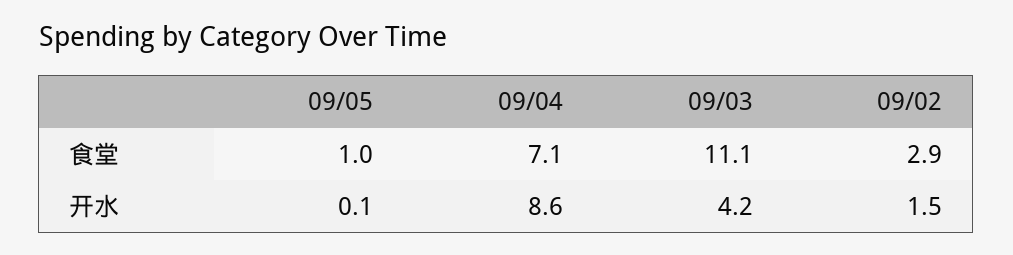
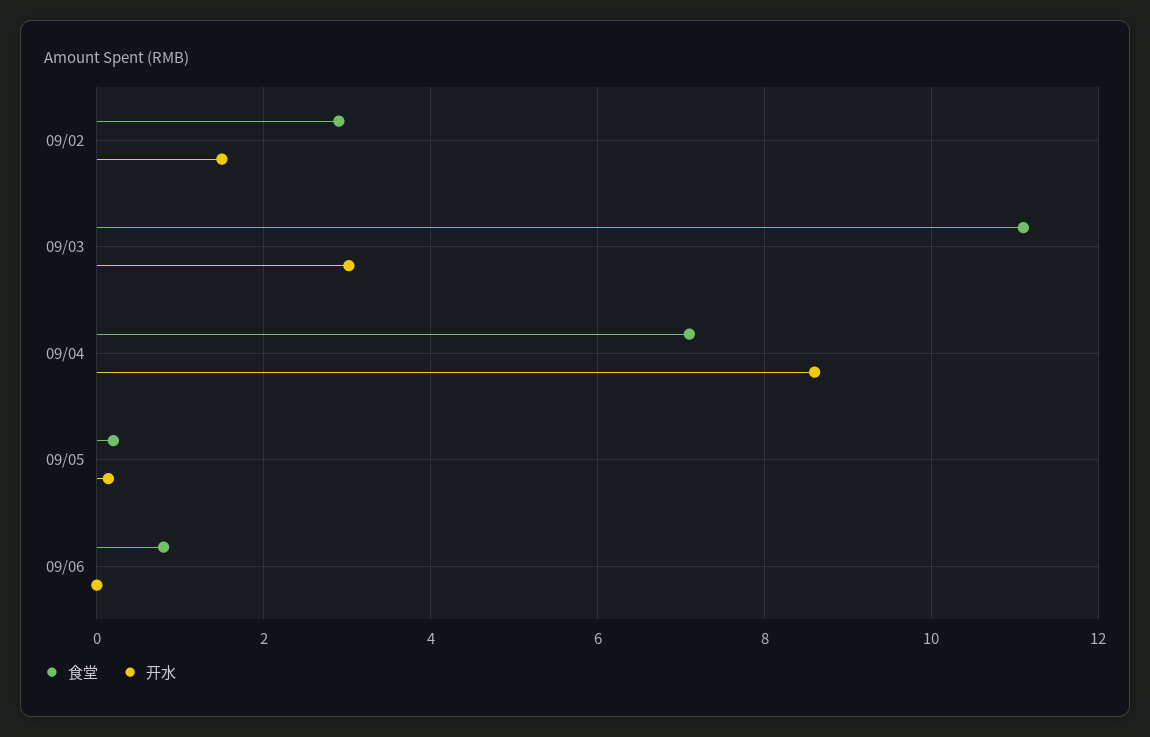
食堂, 09/05: 1 -> 0.2
开水, 09/03: 4.2 -> 3
食堂, 09/06: none -> 0.8
开水, 09/06: none -> 0

